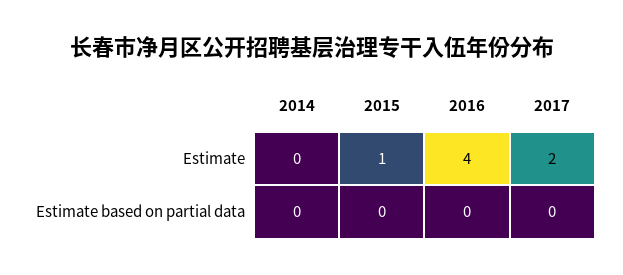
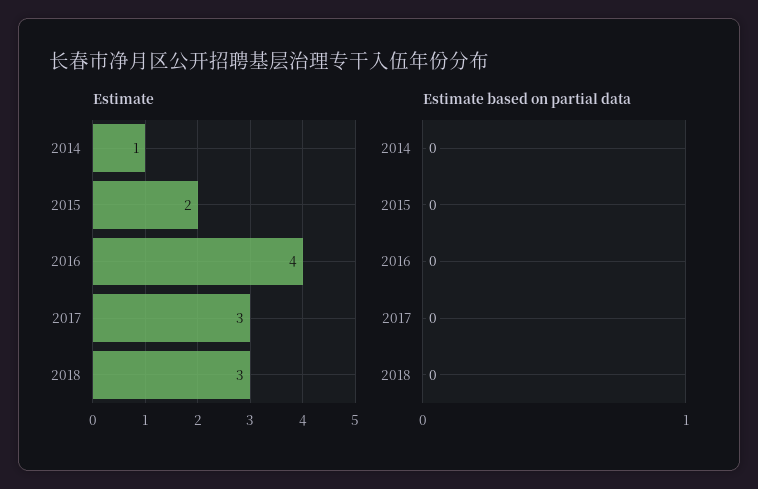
Estimate, 2014: 0 -> 1
Estimate, 2015: 1 -> 2
Estimate, 2017: 2 -> 3
Estimate, 2018: none -> 3
Estimate based on partial data, 2018: none -> 0

